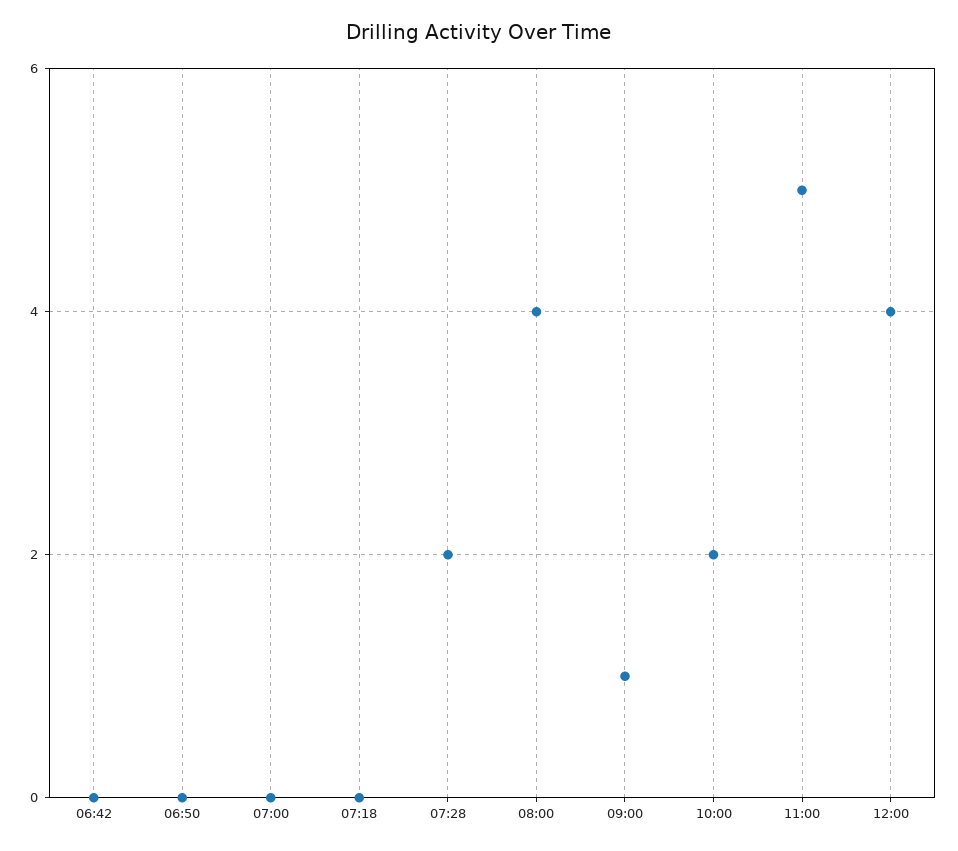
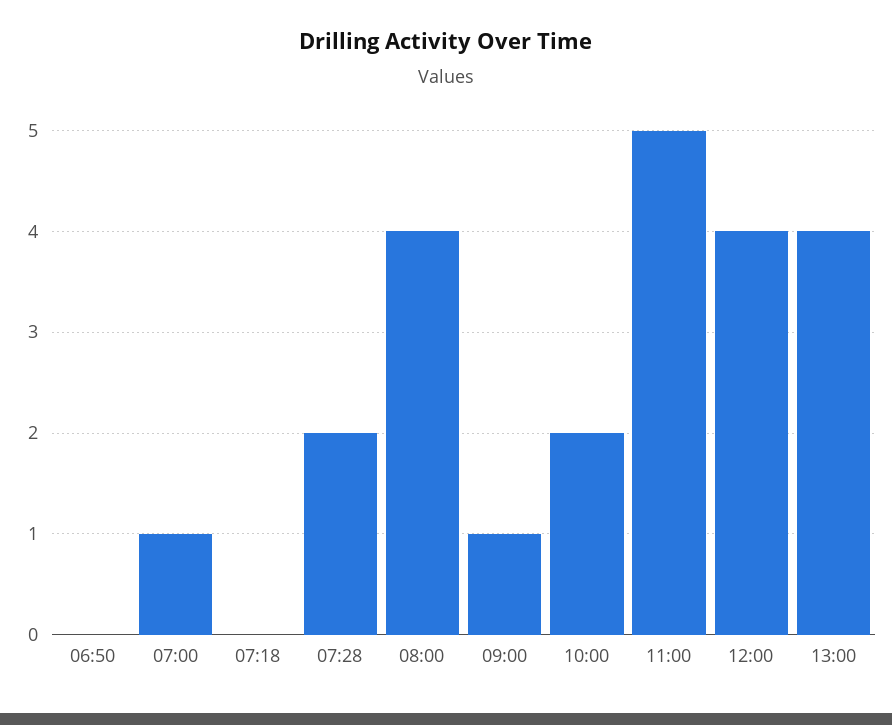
06:42: 0 -> none
07:00: 0 -> 1
13:00: none -> 4

